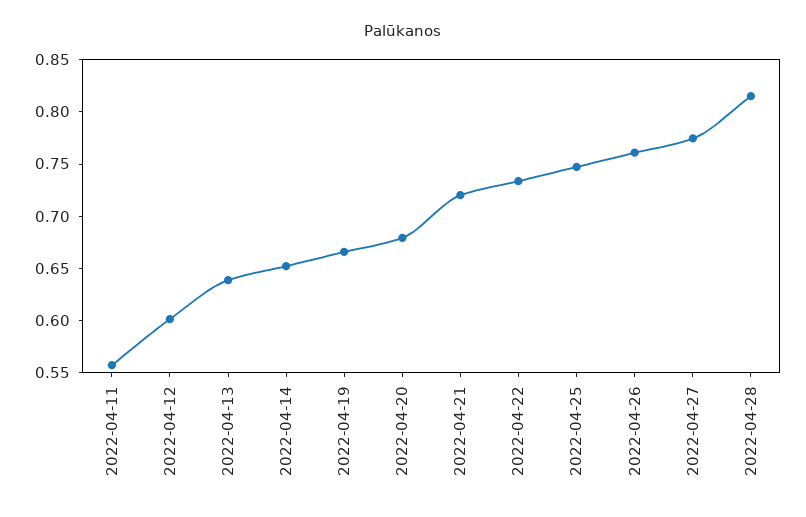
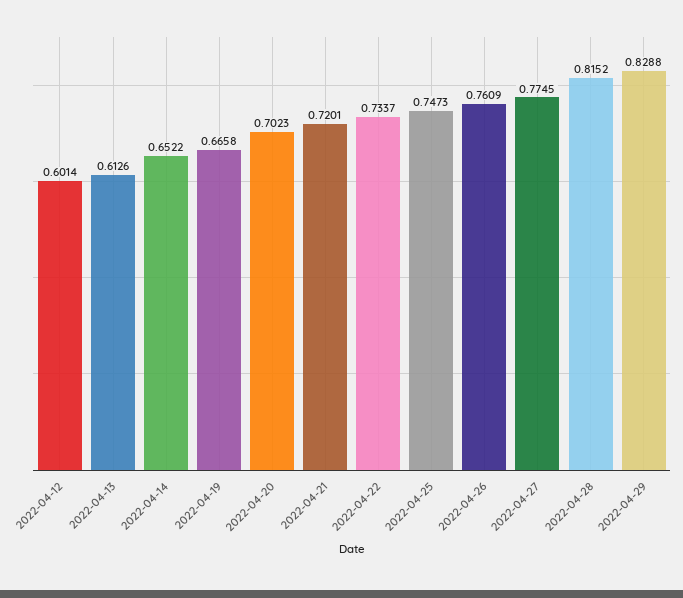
2022-04-11: 0.56 -> none
2022-04-13: 0.64 -> 0.6126
2022-04-20: 0.68 -> 0.7023
2022-04-29: none -> 0.8288

